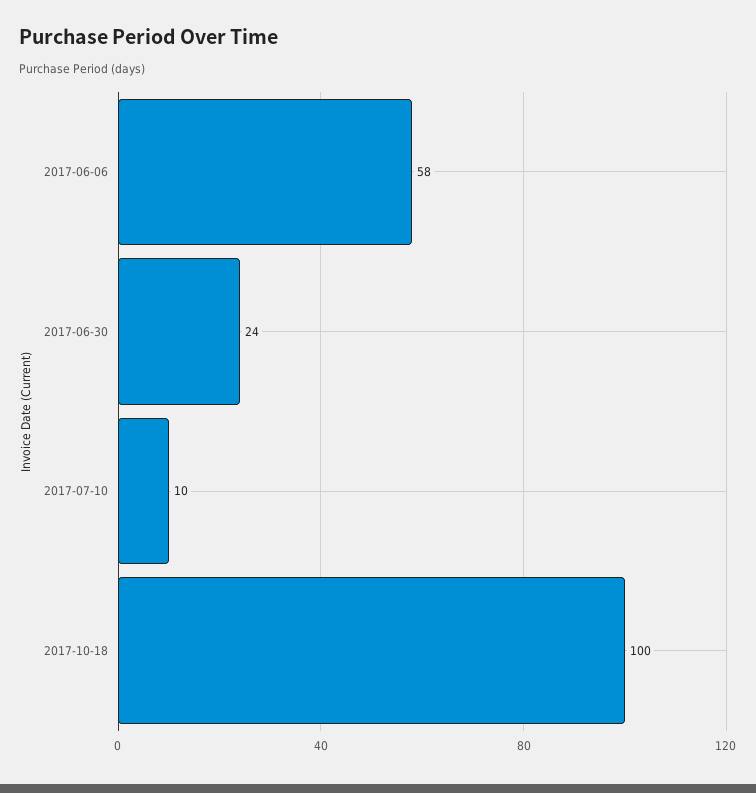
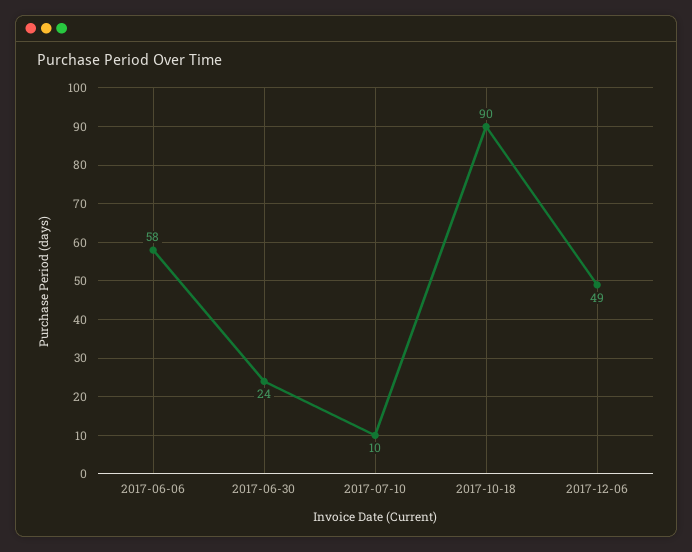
2017-10-18: 100 -> 90
2017-12-06: none -> 49

